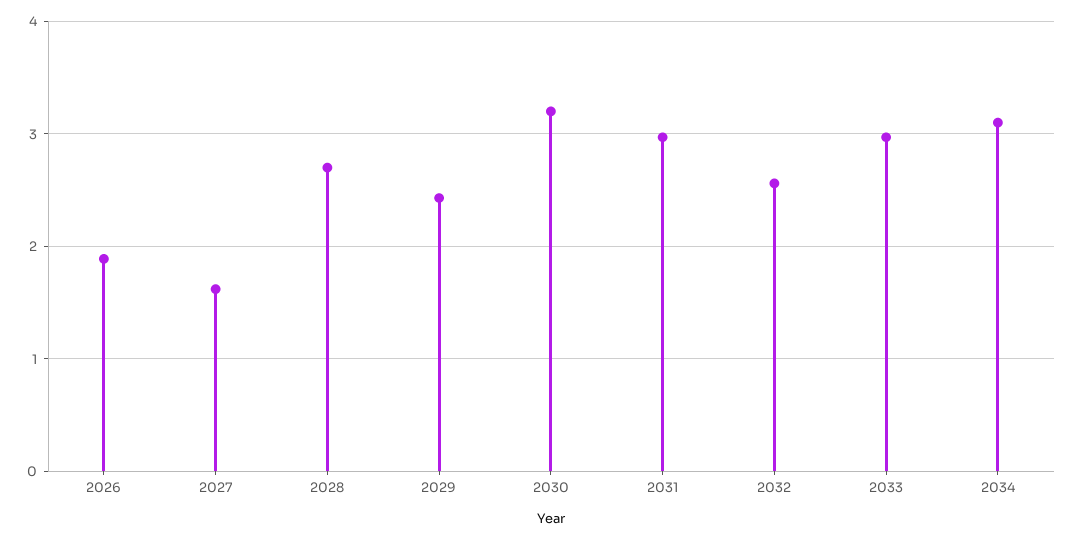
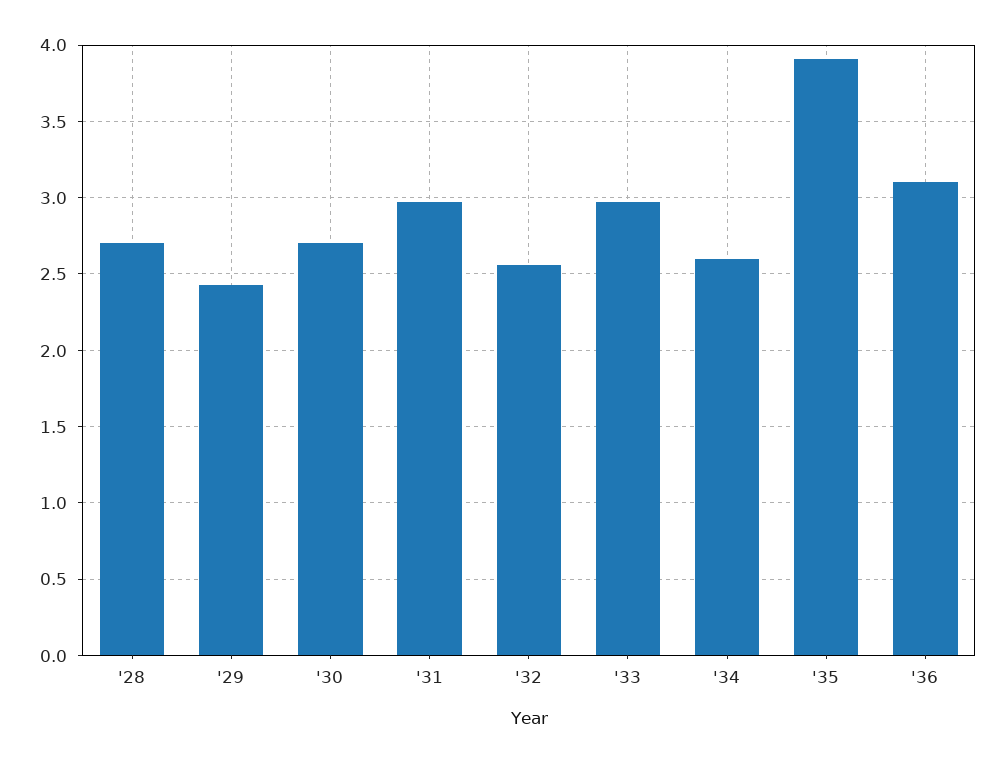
2026: 1.9 -> none
2027: 1.6 -> none
2030: 3.2 -> 2.7
2034: 3.1 -> 2.6
'35: none -> 3.9
'36: none -> 3.1

